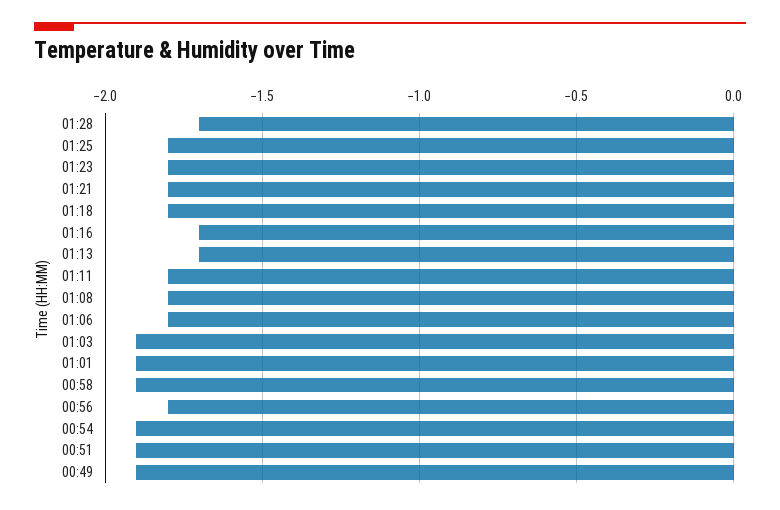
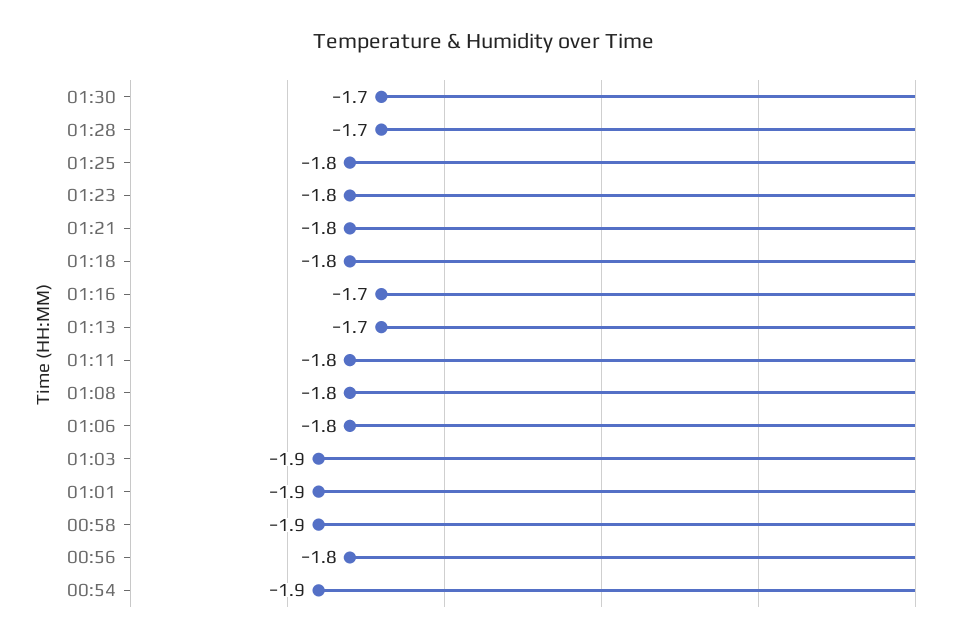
00:51: -1.9 -> none
00:49: -1.9 -> none
01:30: none -> -1.7

